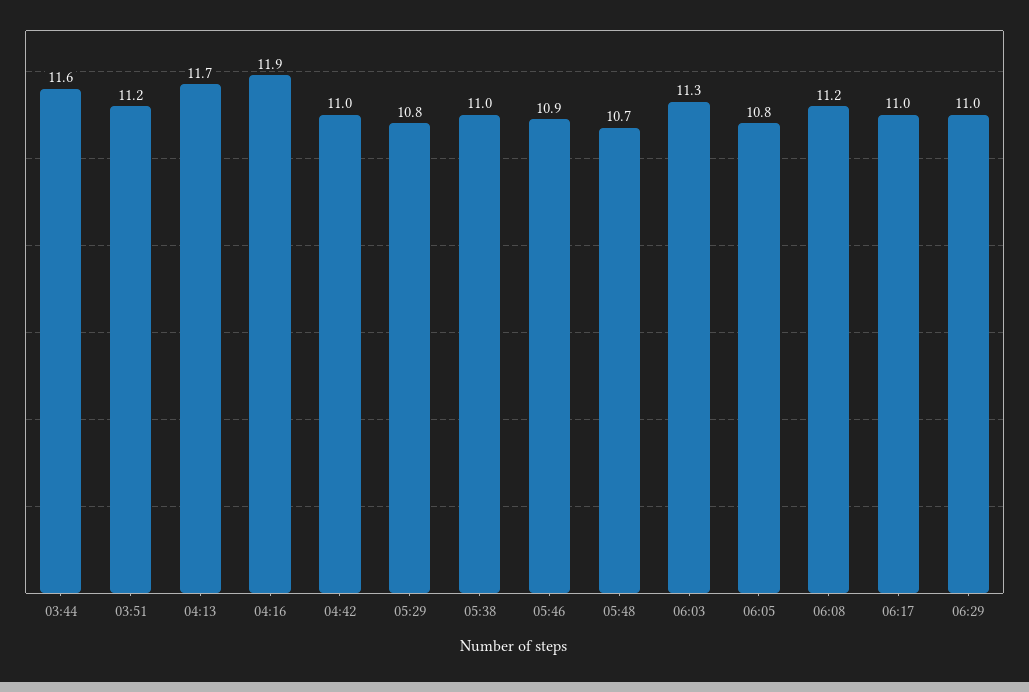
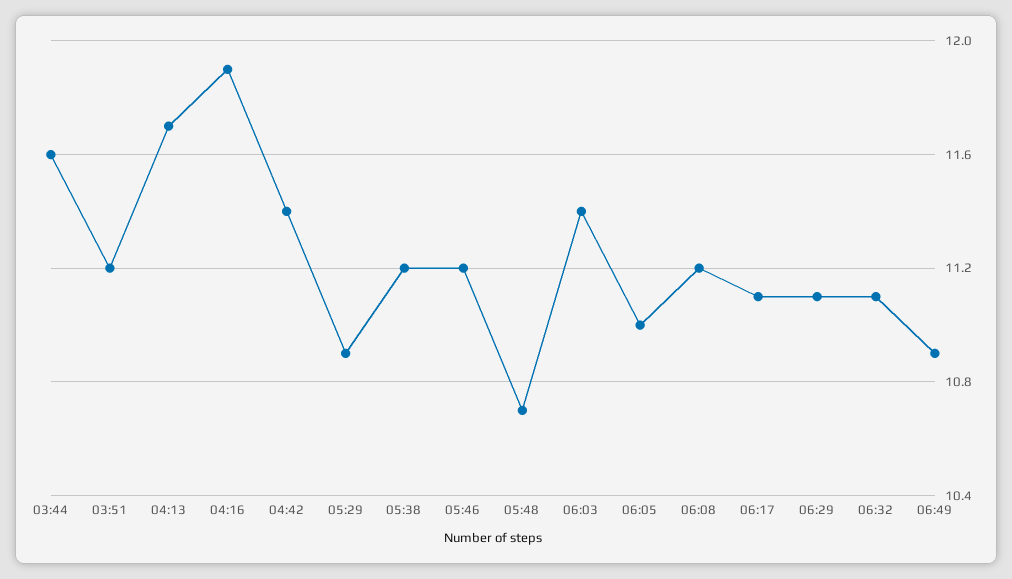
04:42: 11 -> 11.4
05:29: 10.8 -> 10.9
05:38: 11 -> 11.2
05:46: 10.9 -> 11.2
06:03: 11.3 -> 11.4
06:05: 10.8 -> 11
06:17: 11 -> 11.1
06:29: 11 -> 11.1
06:32: none -> 11.1
06:49: none -> 10.9

